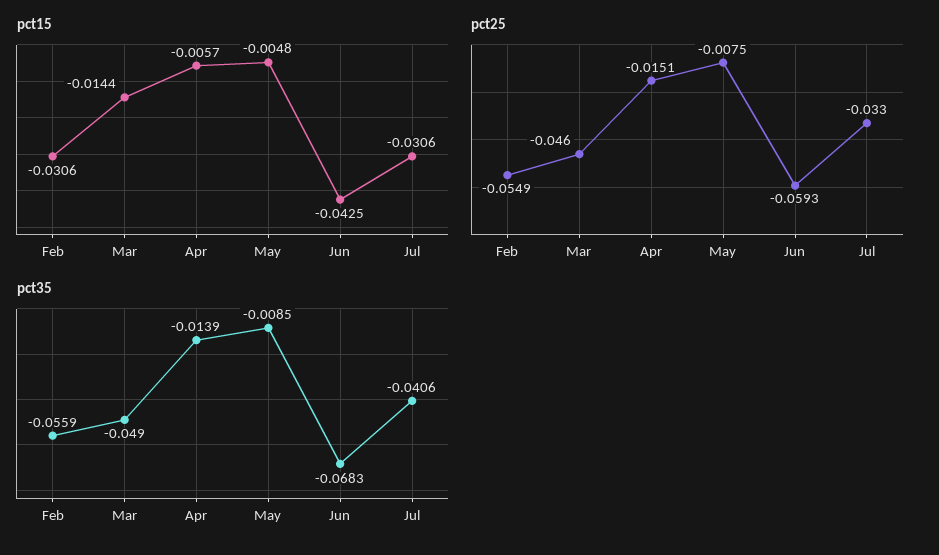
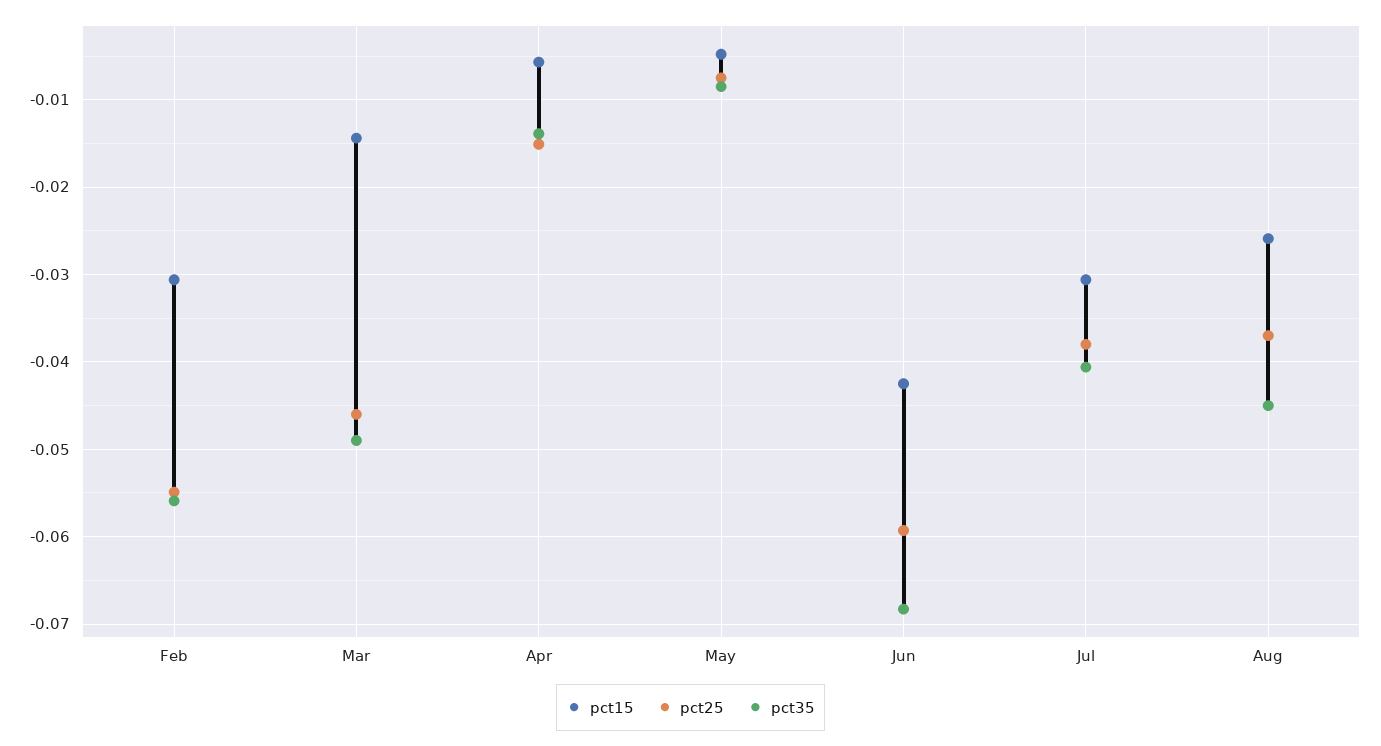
pct25, Jul: -0.033 -> -0.038
pct15, Aug: none -> -0.026
pct25, Aug: none -> -0.037
pct35, Aug: none -> -0.045

